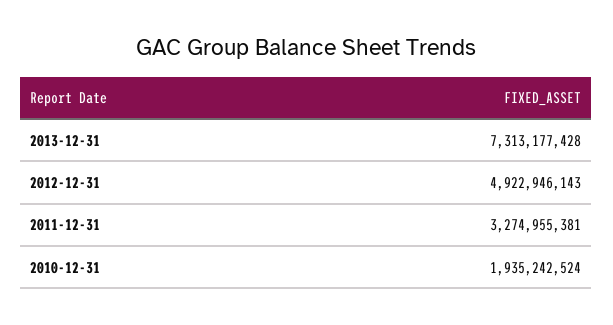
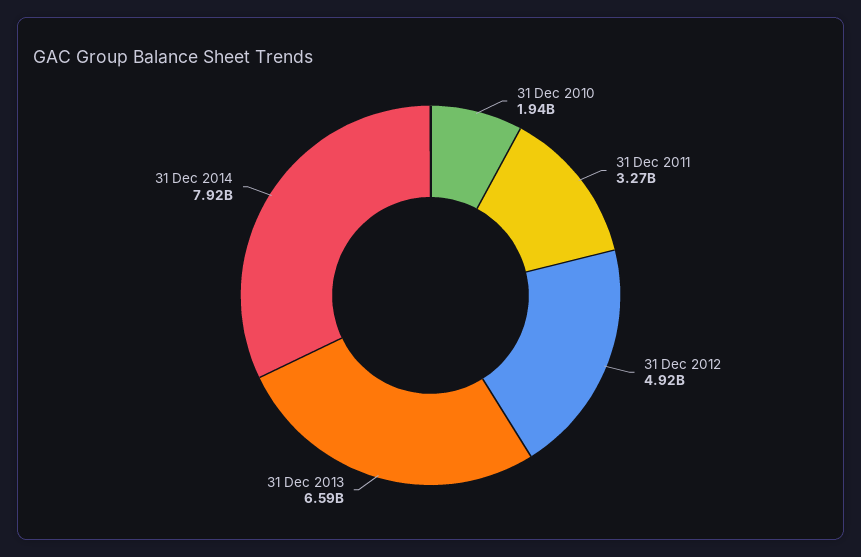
2013-12-31: 7313177428 -> 6590000000
31 Dec 2014: none -> 7920000000

